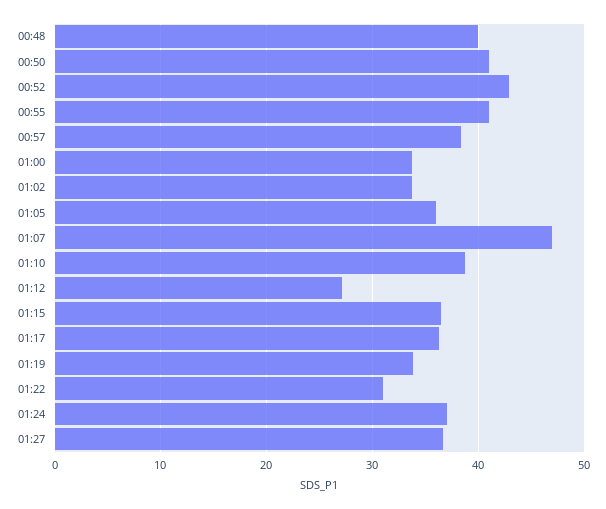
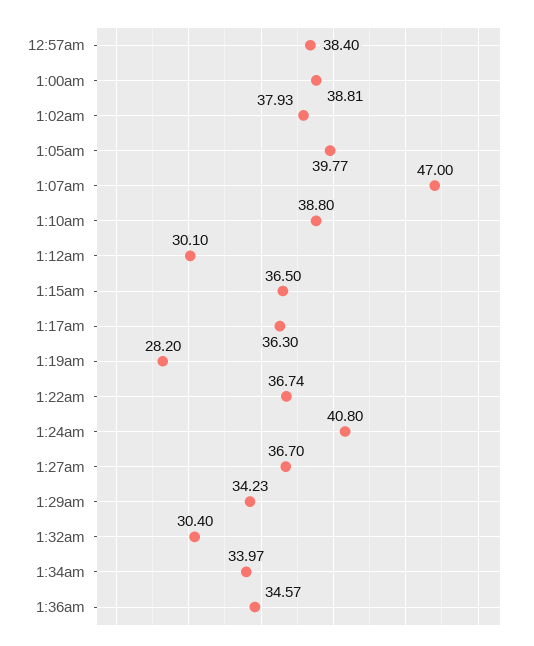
00:48: 40 -> none
00:50: 41 -> none
00:52: 43 -> none
00:55: 41 -> none
01:00: 34 -> 38.81
01:02: 34 -> 37.93
01:05: 36 -> 39.77
01:12: 27 -> 30.1
01:19: 34 -> 28.2
01:22: 31 -> 36.74
01:24: 37 -> 40.8
1:29am: none -> 34.23
1:32am: none -> 30.4
1:34am: none -> 33.97
1:36am: none -> 34.57

